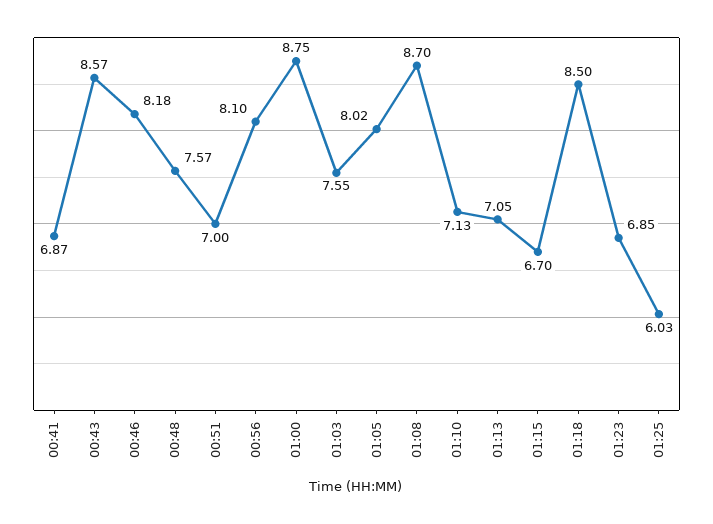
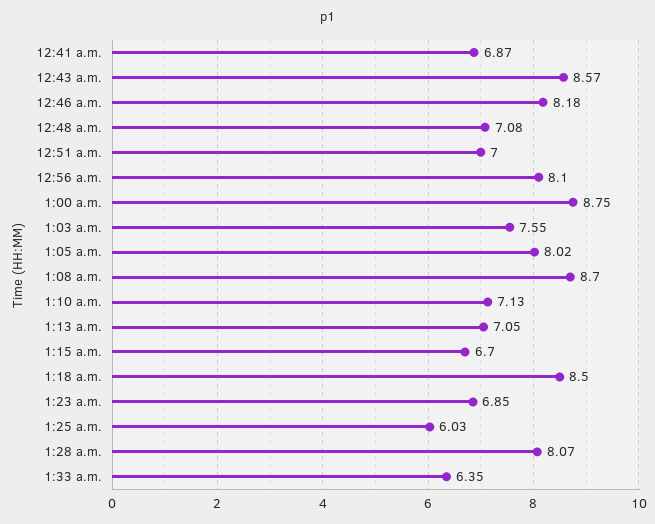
00:48: 7.57 -> 7.08
1:28 a.m.: none -> 8.07
1:33 a.m.: none -> 6.35

